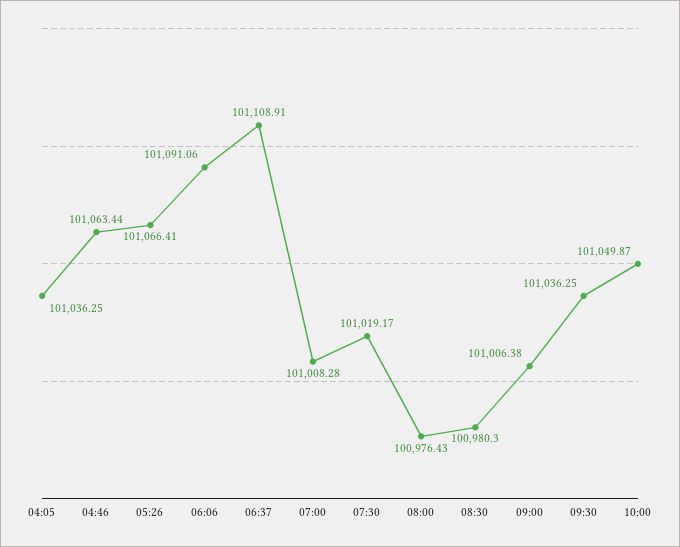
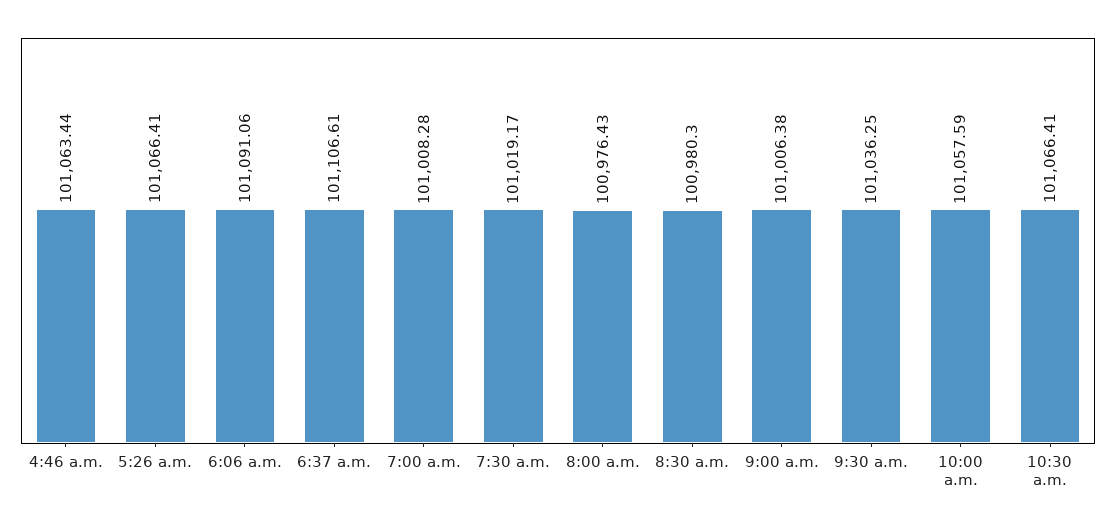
04:05: 101036.25 -> none
06:37: 101108.91 -> 101106.61
10:00: 101049.87 -> 101057.59
10:30 a.m.: none -> 101066.41

